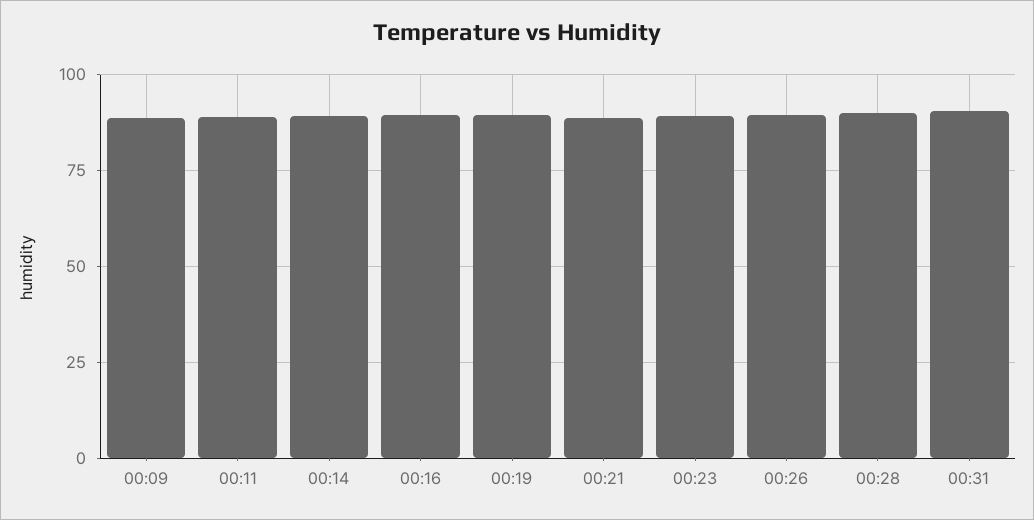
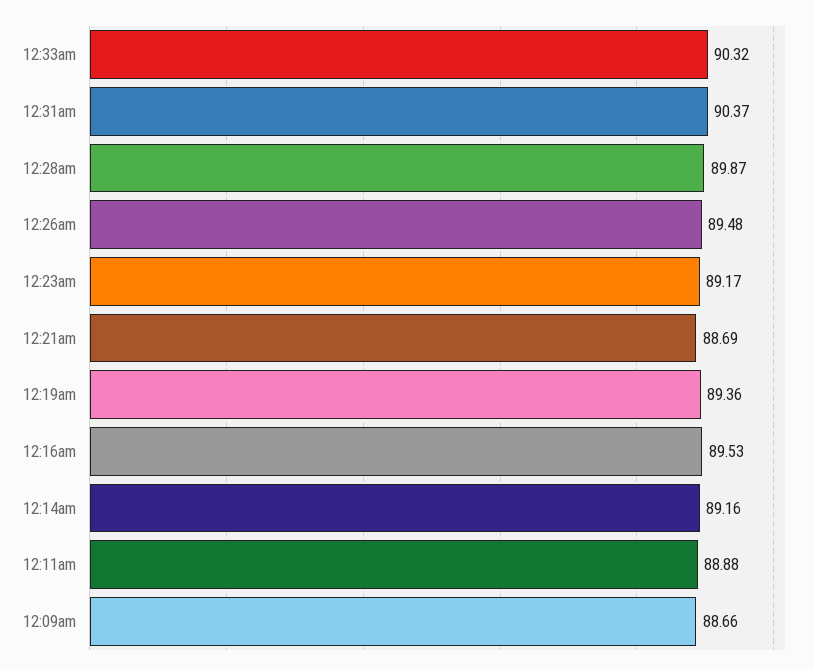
12:33am: none -> 90.32

